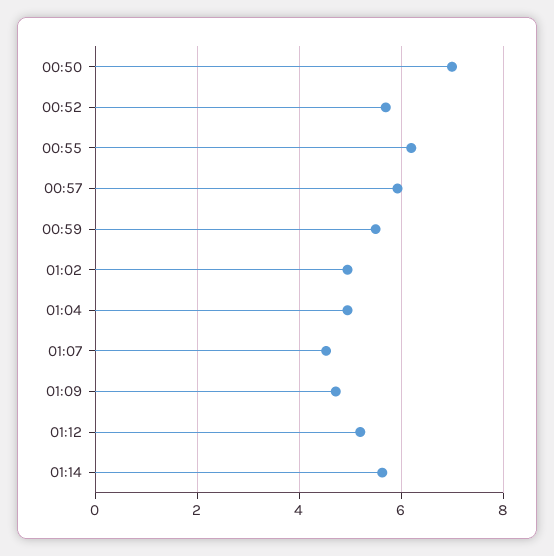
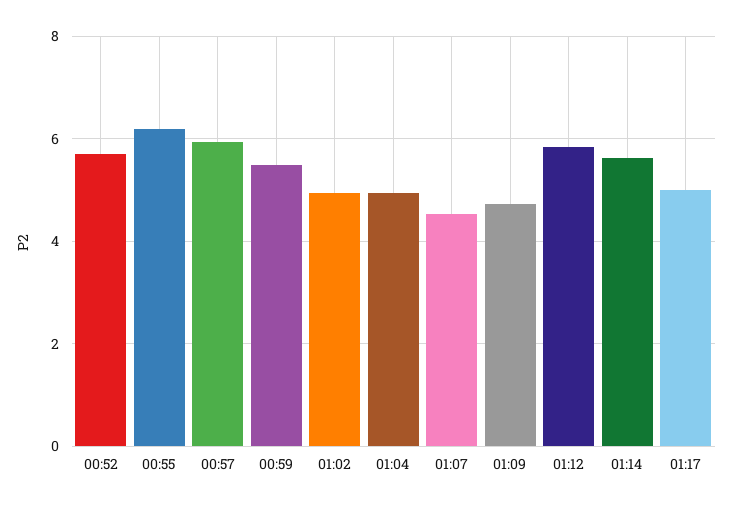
00:50: 7 -> none
01:12: 5.2 -> 5.8
01:17: none -> 5

